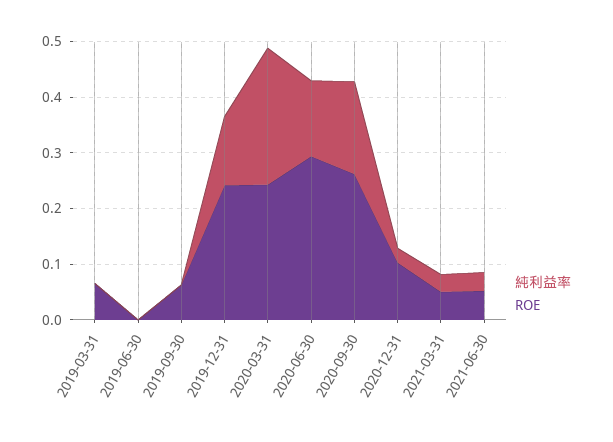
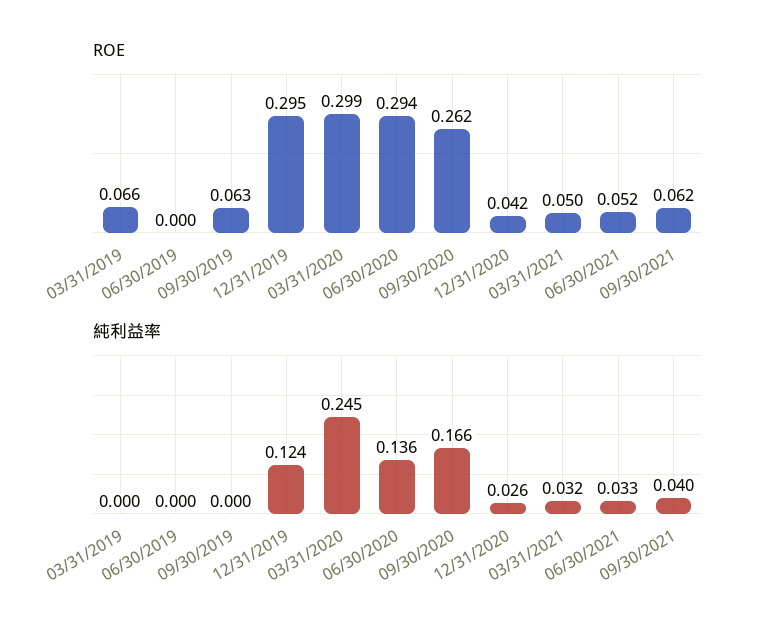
ROE, 2019-12-31: 0.24 -> 0.295
ROE, 2020-03-31: 0.24 -> 0.299
ROE, 2020-12-31: 0.1 -> 0.042
ROE, 09/30/2021: none -> 0.062
純利益率, 09/30/2021: none -> 0.04

